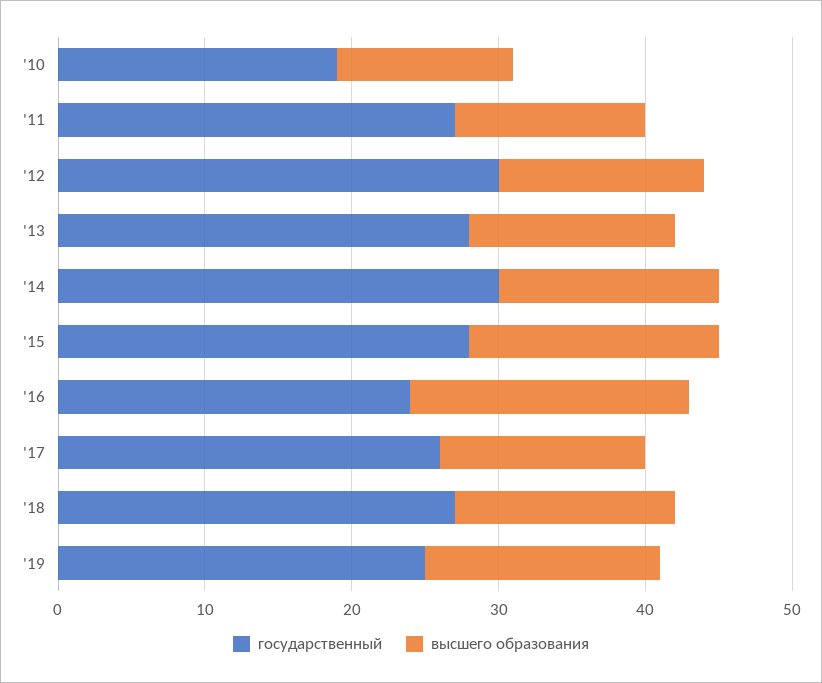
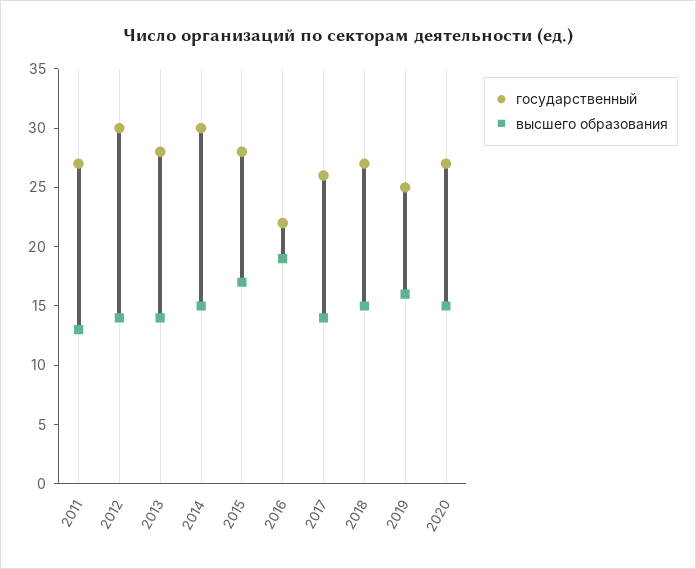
государственный, '10: 19 -> none
высшего образования, '10: 12 -> none
государственный, '16: 24 -> 22
государственный, 2020: none -> 27
высшего образования, 2020: none -> 15

